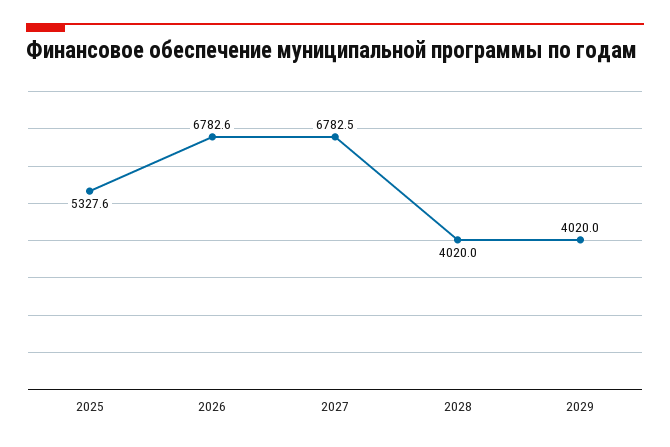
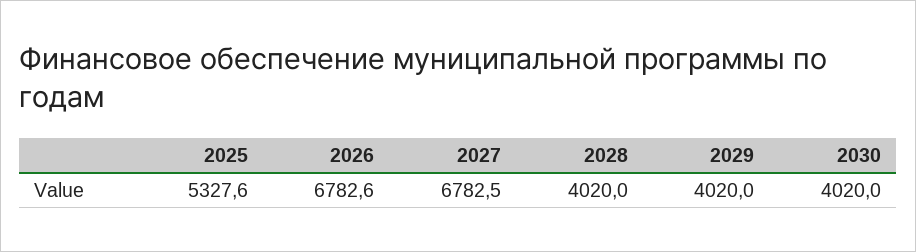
2030: none -> 4020

